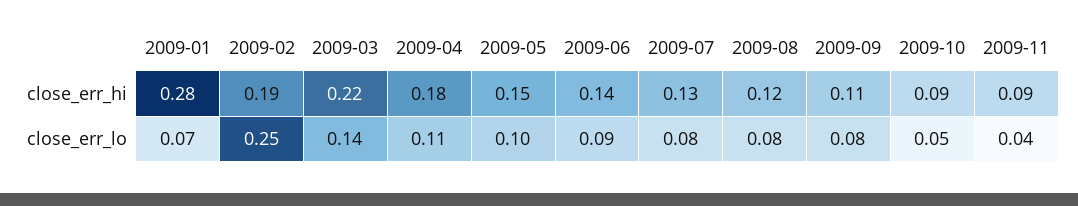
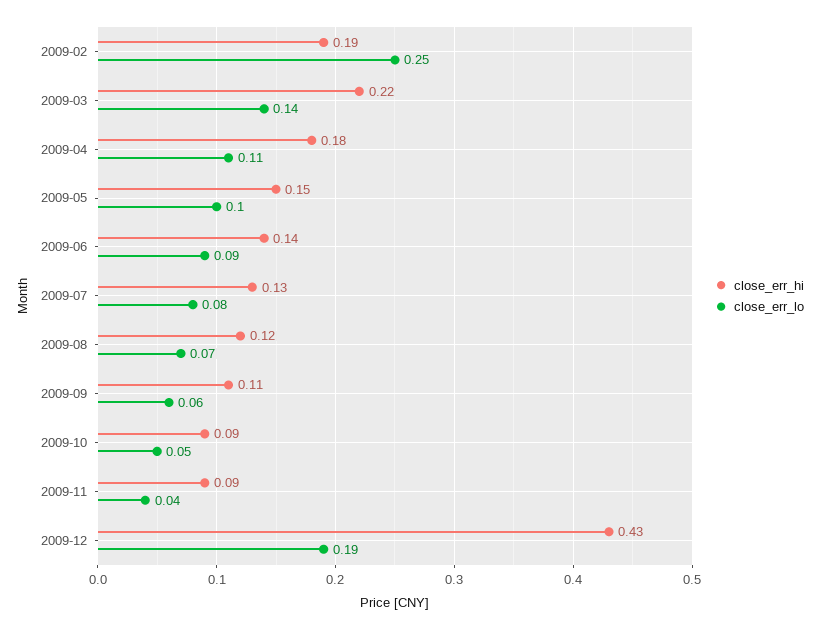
close_err_hi, 2009-01: 0.28 -> none
close_err_lo, 2009-01: 0.07 -> none
close_err_lo, 2009-08: 0.08 -> 0.07
close_err_lo, 2009-09: 0.08 -> 0.06
close_err_hi, 2009-12: none -> 0.43
close_err_lo, 2009-12: none -> 0.19

